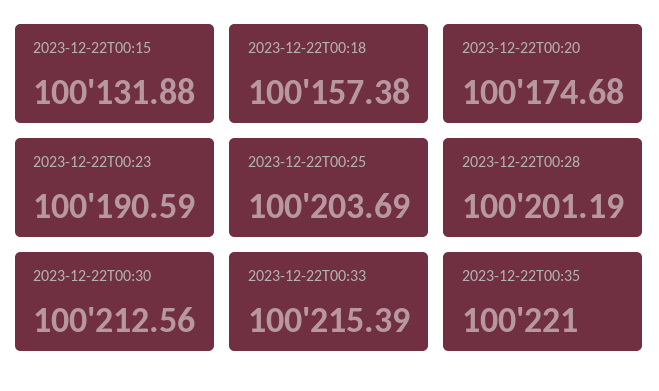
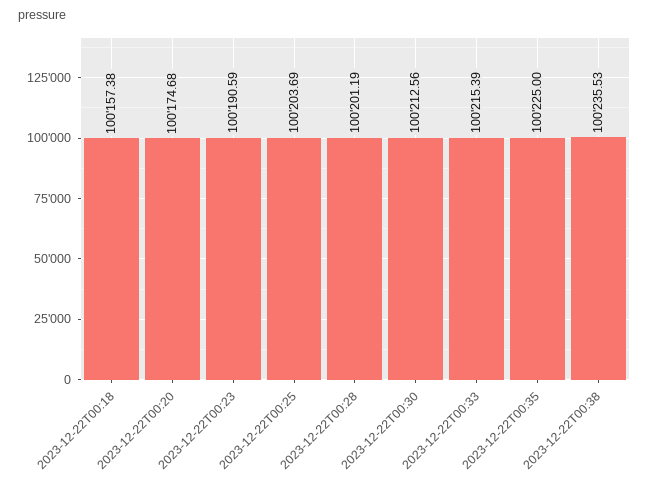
2023-12-22T00:15: 100131.88 -> none
2023-12-22T00:35: 100221 -> 100225
2023-12-22T00:38: none -> 100235.53

